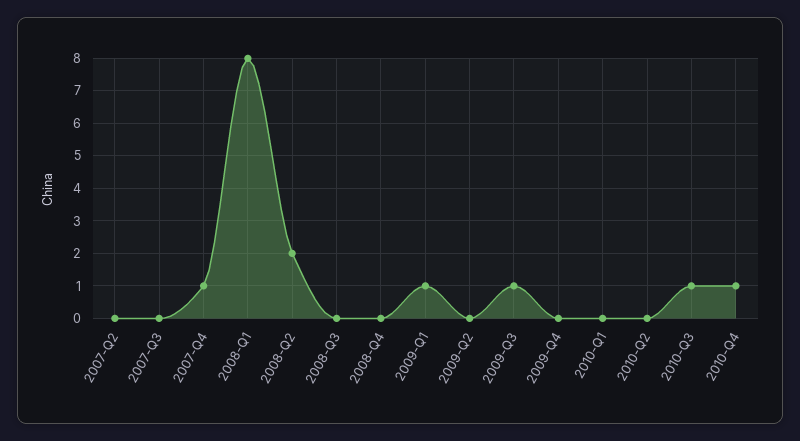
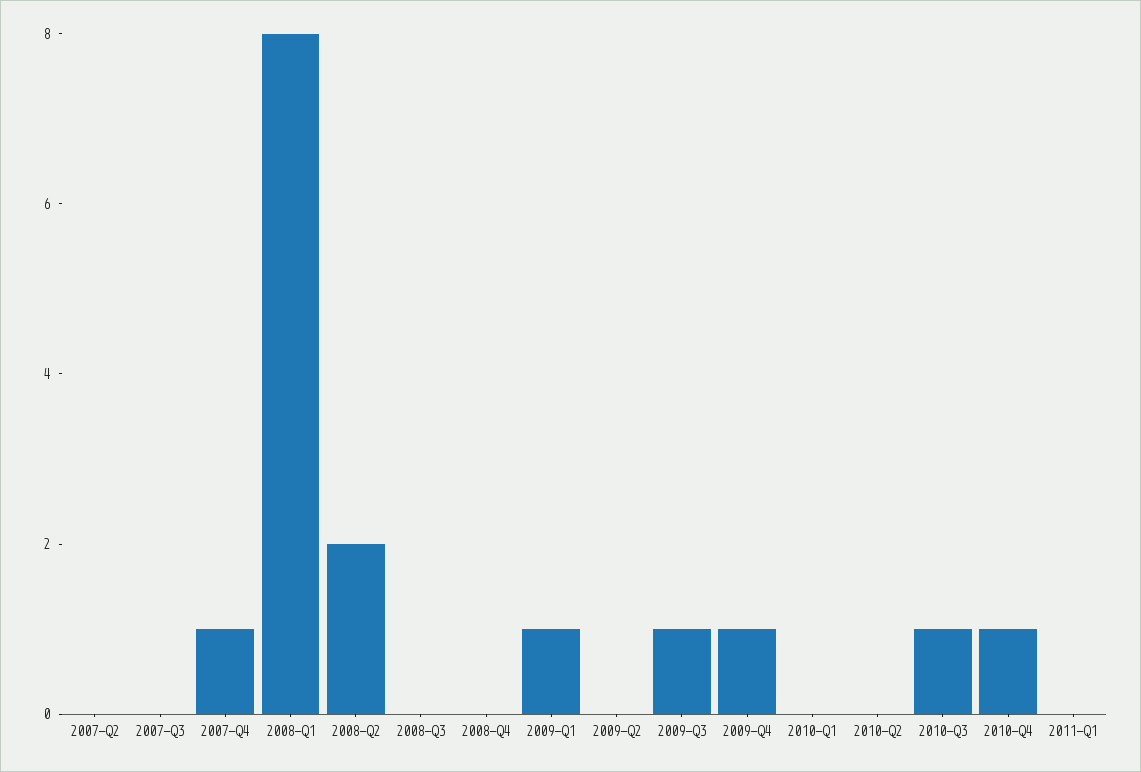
2009-Q4: 0 -> 1
2011-Q1: none -> 0

